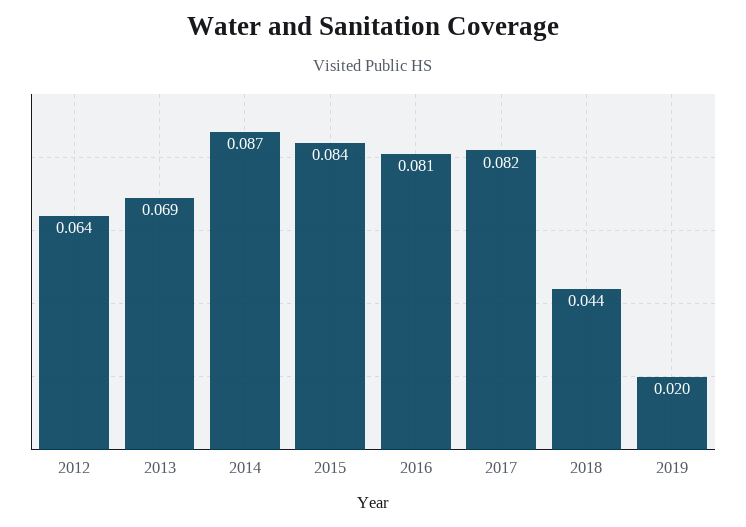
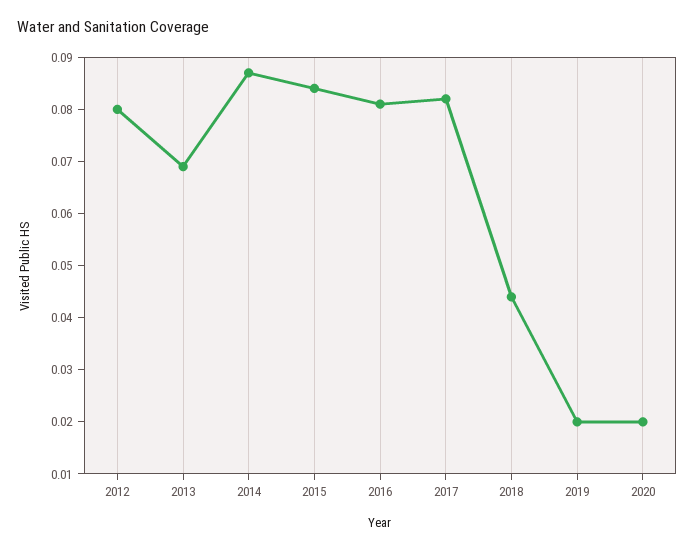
2012: 0.064 -> 0.08
2020: none -> 0.02

